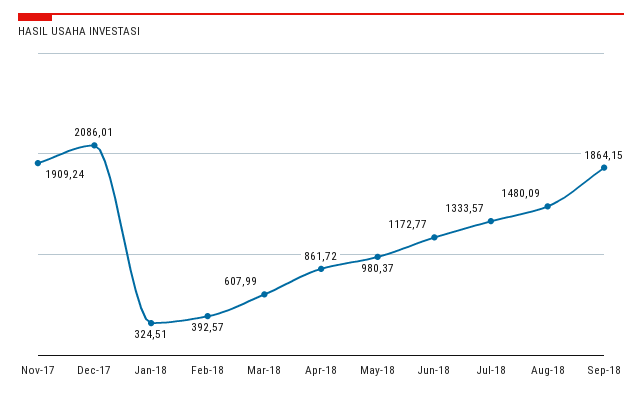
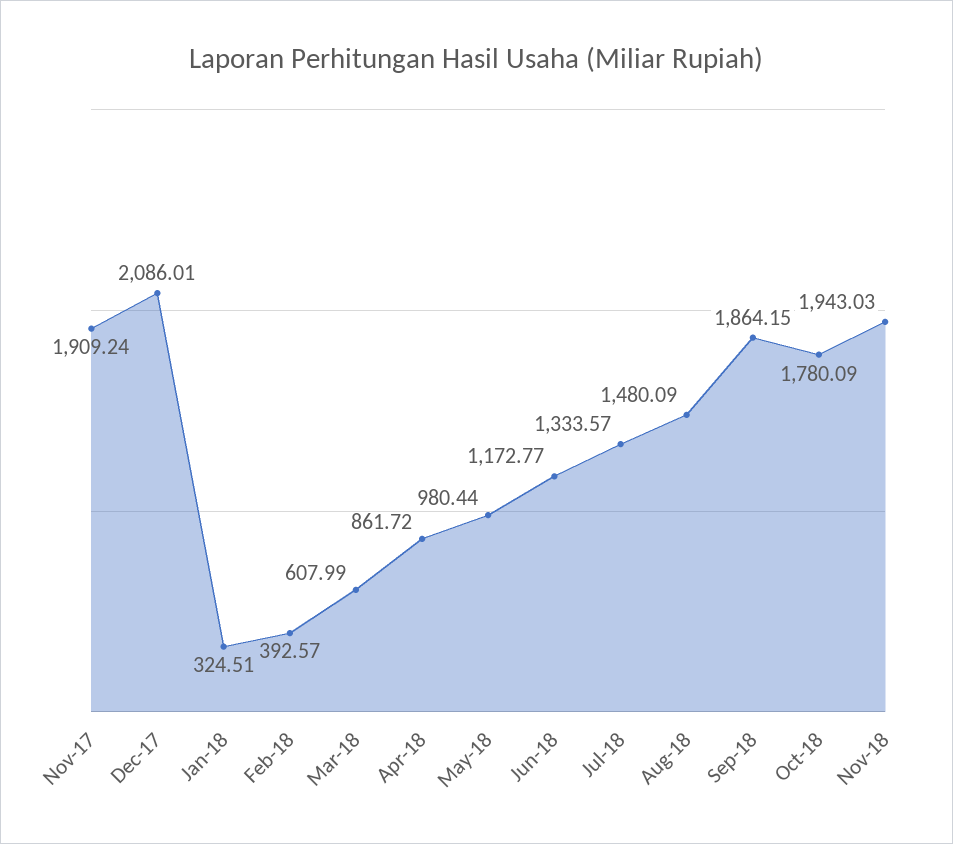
May-18: 980.37 -> 980.44
Oct-18: none -> 1780.09
Nov-18: none -> 1943.03

